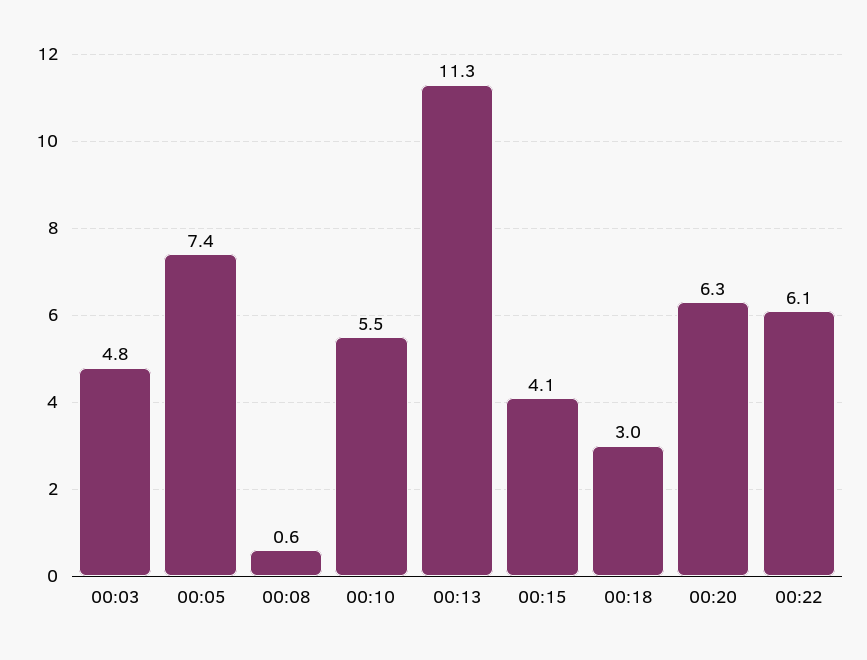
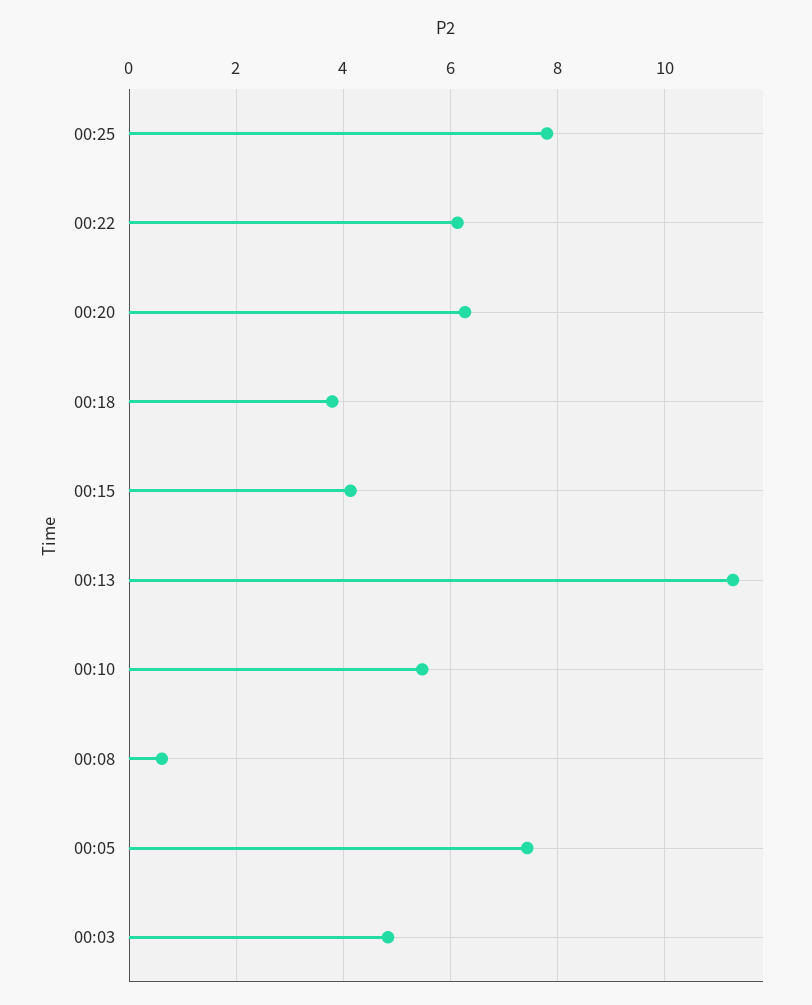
00:18: 3 -> 3.8
00:25: none -> 7.8

